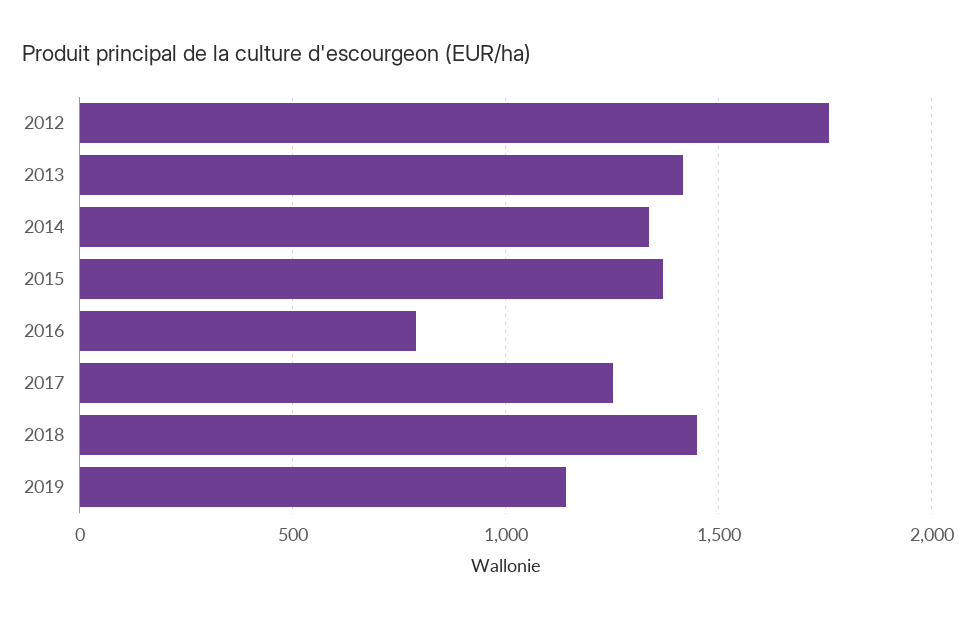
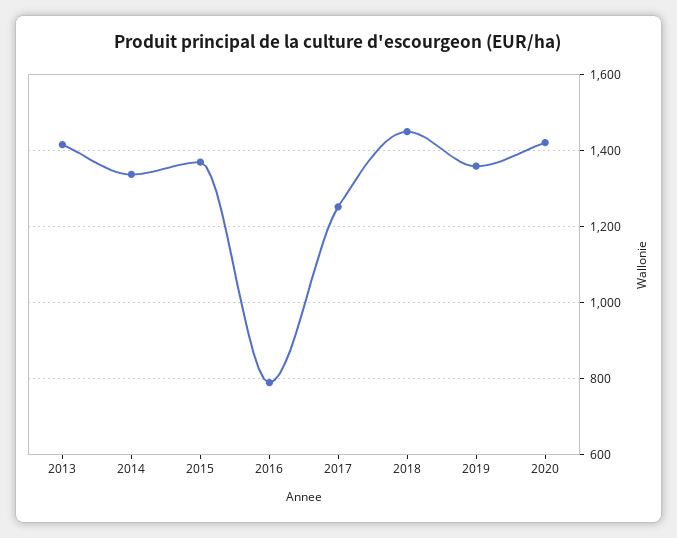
2012: 1750 -> none
2019: 1150 -> 1360
2020: none -> 1420

